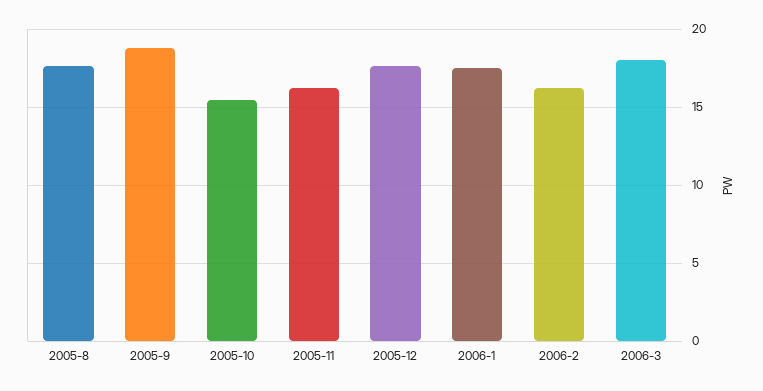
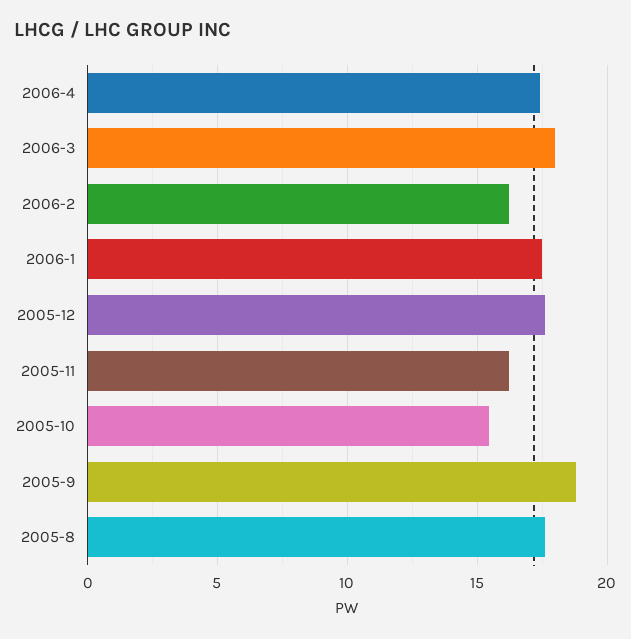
2006-4: none -> 17.5

